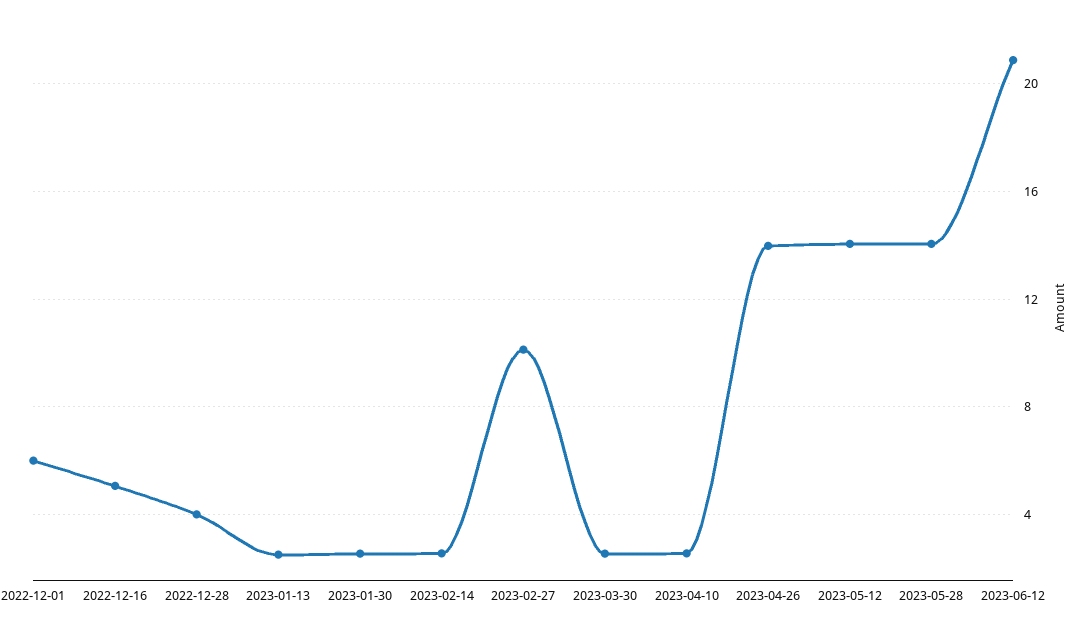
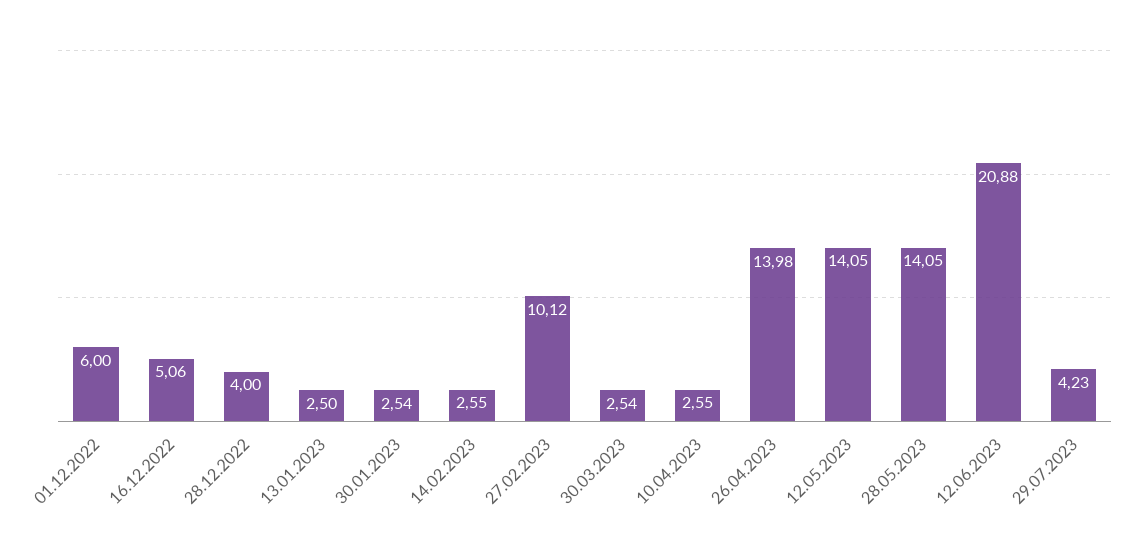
29.07.2023: none -> 4.23

